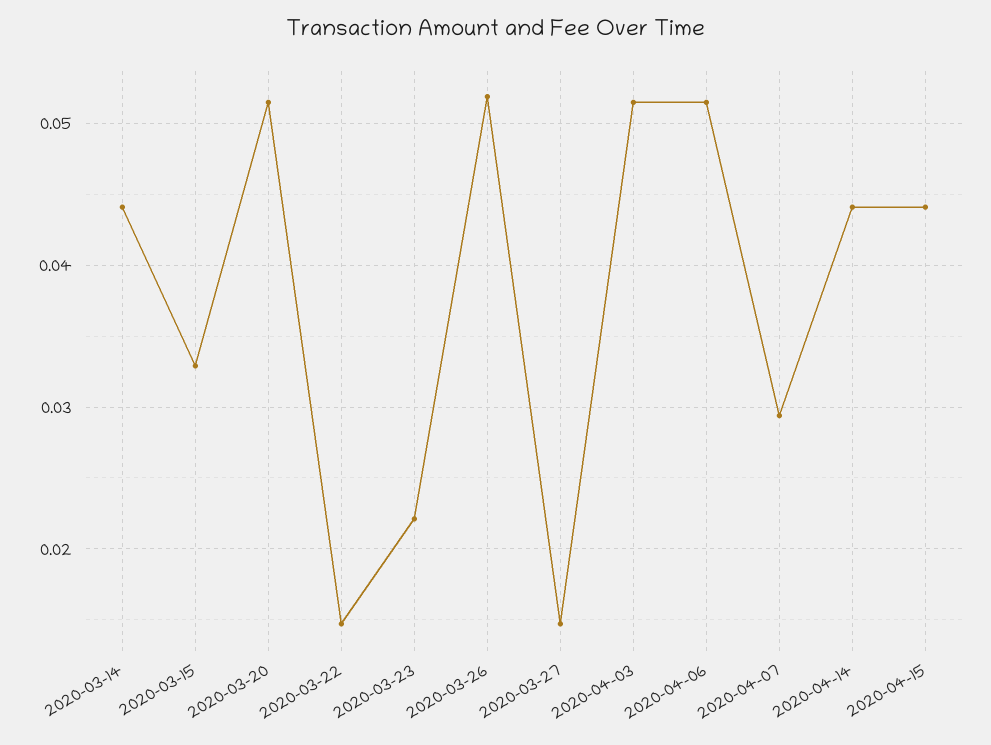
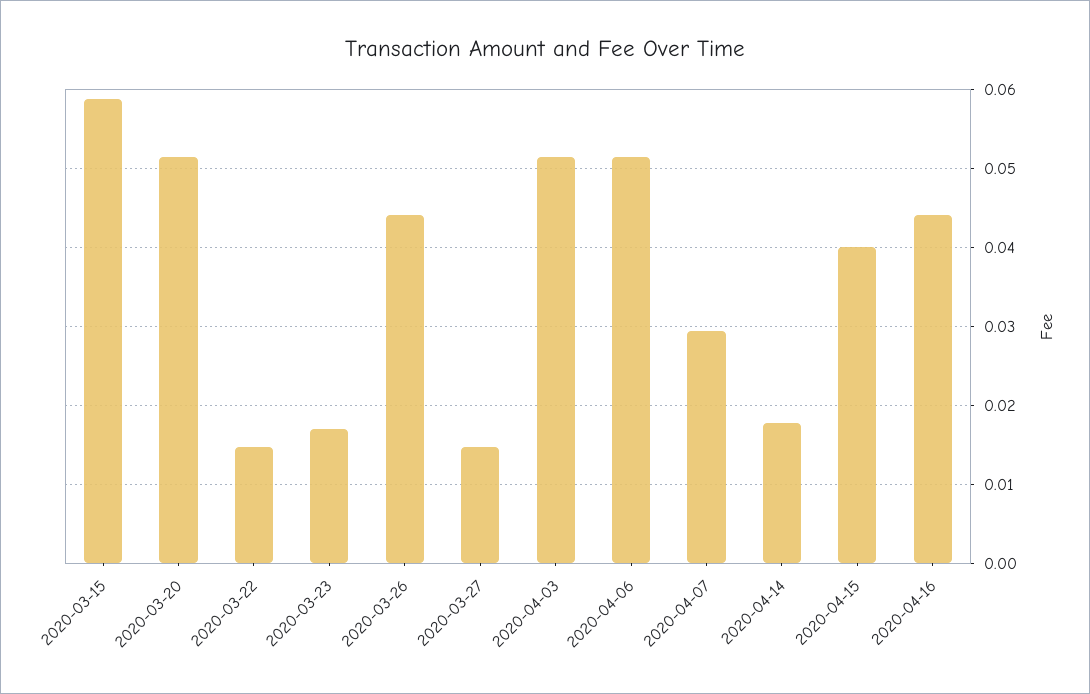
2020-03-14: 0.044 -> none
2020-03-15: 0.033 -> 0.059
2020-03-23: 0.022 -> 0.017
2020-03-26: 0.052 -> 0.044
2020-04-14: 0.044 -> 0.018
2020-04-15: 0.044 -> 0.04
2020-04-16: none -> 0.044

